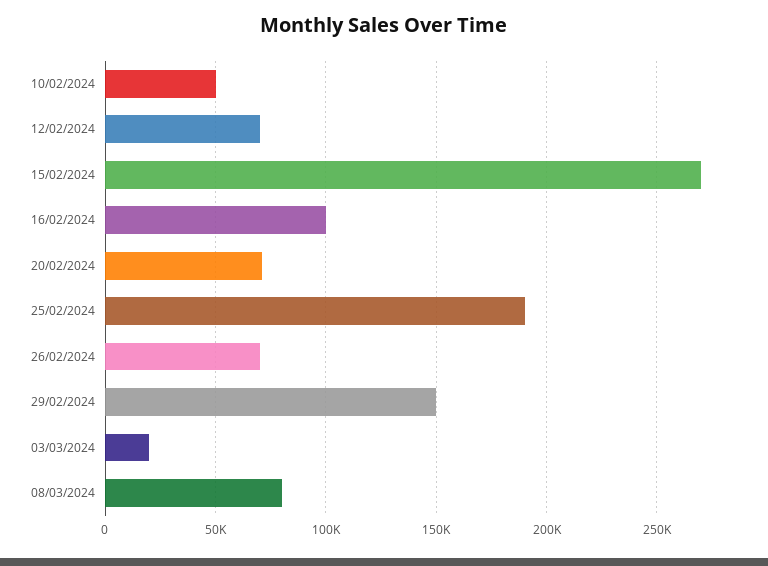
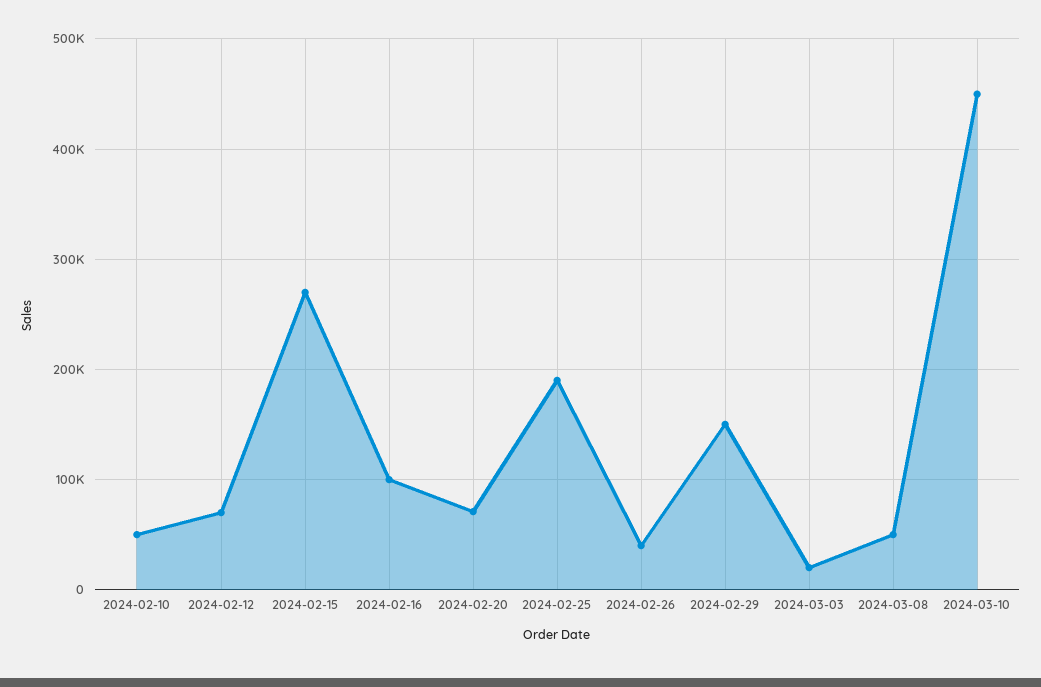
26/02/2024: 70000 -> 40000
08/03/2024: 80000 -> 50000
2024-03-10: none -> 450000

